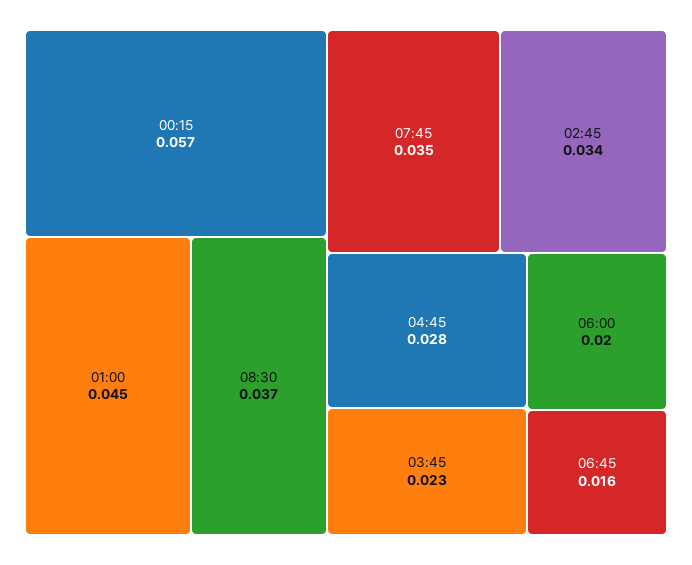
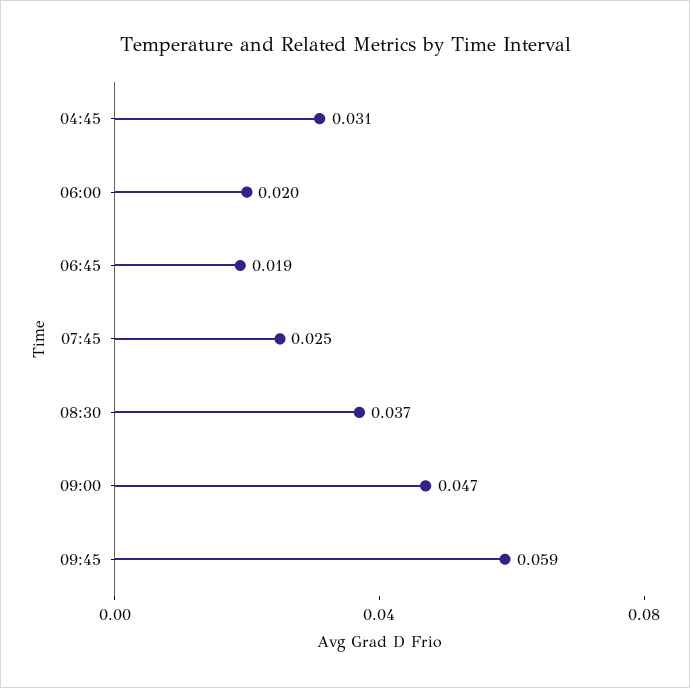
00:15: 0.057 -> none
01:00: 0.045 -> none
07:45: 0.035 -> 0.025
02:45: 0.034 -> none
04:45: 0.028 -> 0.031
03:45: 0.023 -> none
06:45: 0.016 -> 0.019
09:00: none -> 0.047
09:45: none -> 0.059

